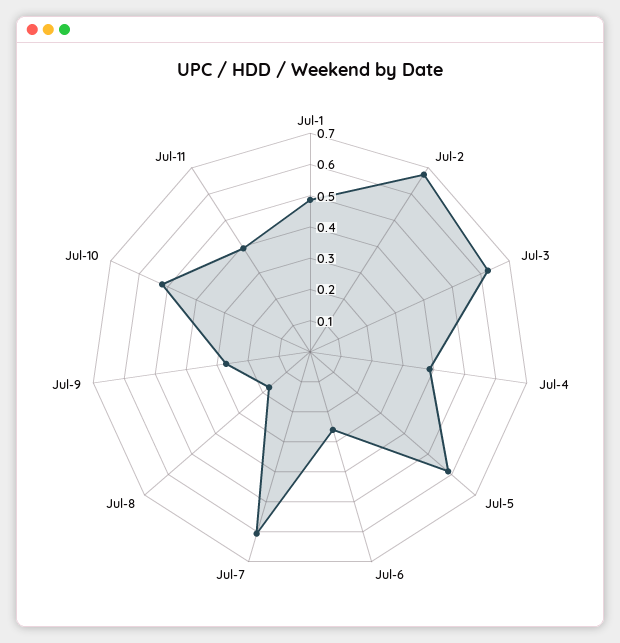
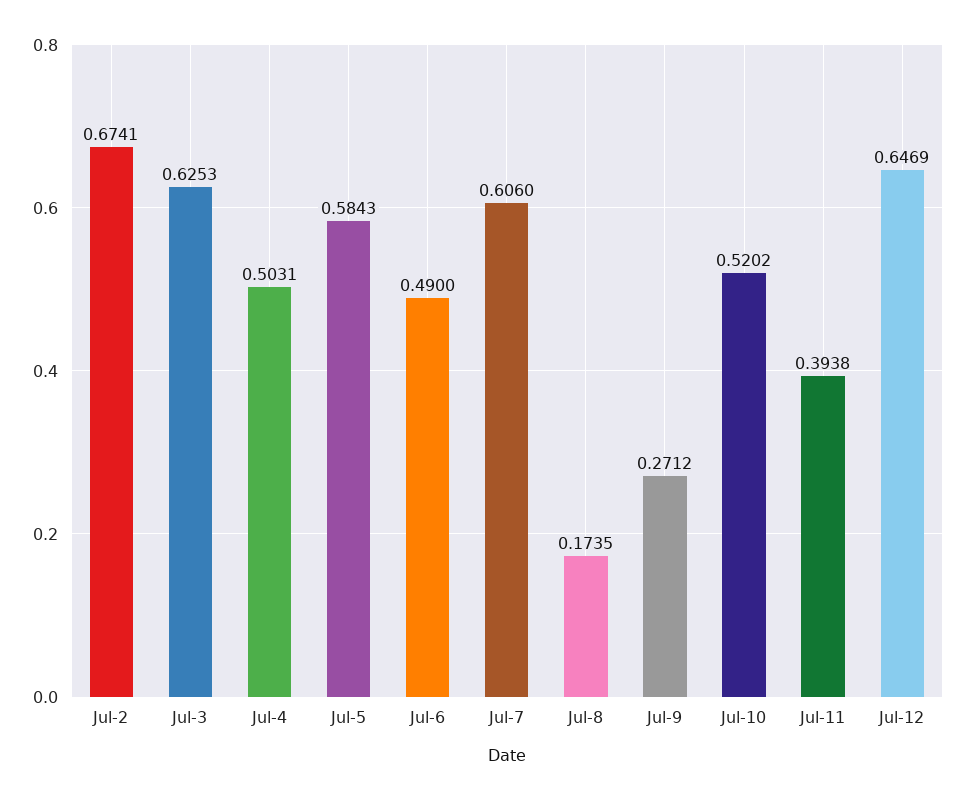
Jul-1: 0.5 -> none
Jul-4: 0.4 -> 0.5031
Jul-6: 0.25 -> 0.49
Jul-12: none -> 0.6469

